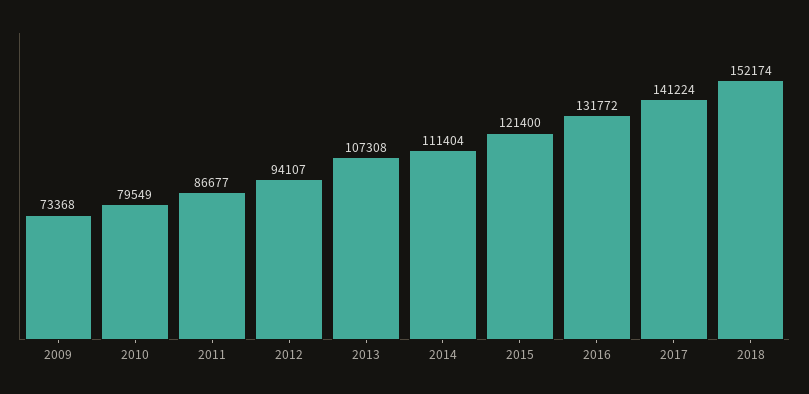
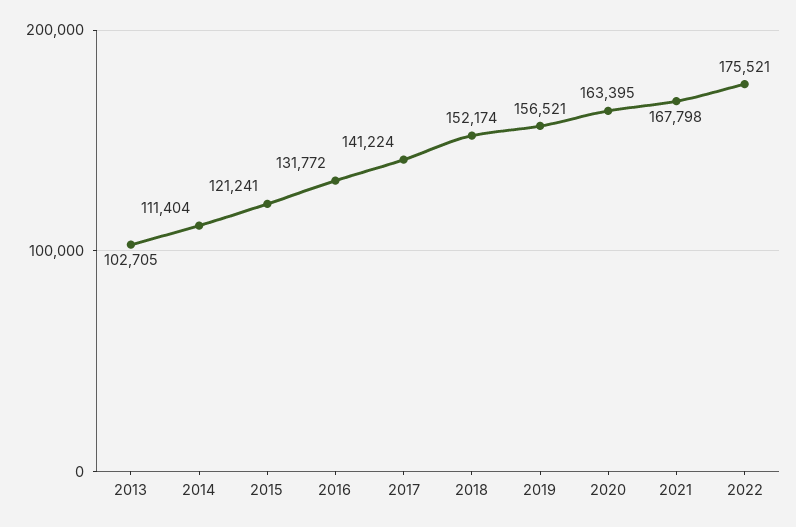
2009: 73368 -> none
2010: 79549 -> none
2011: 86677 -> none
2012: 94107 -> none
2013: 107308 -> 102705
2015: 121400 -> 121241
2019: none -> 156521
2020: none -> 163395
2021: none -> 167798
2022: none -> 175521

